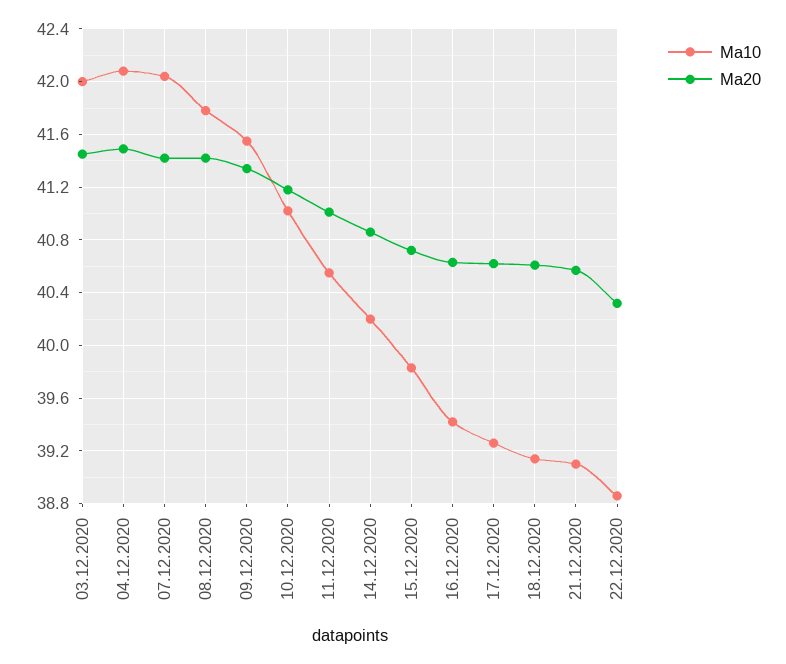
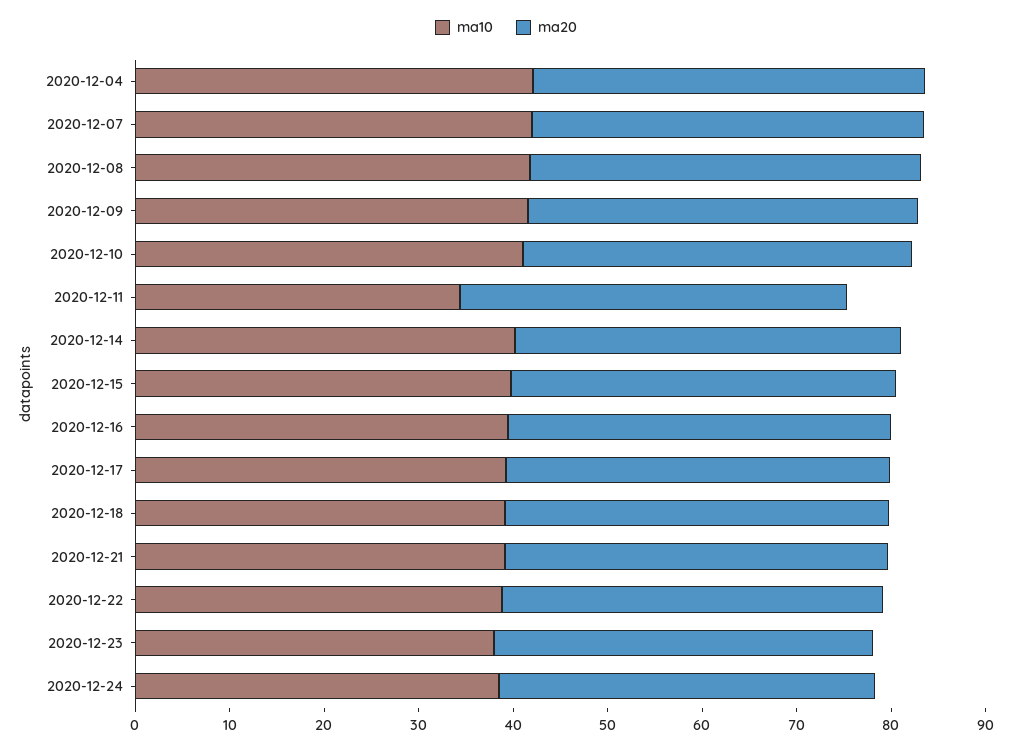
Ma10, 03.12.2020: 42 -> none
Ma20, 03.12.2020: 41.45 -> none
Ma10, 11.12.2020: 40.55 -> 34
Ma10, 2020-12-23: none -> 38
Ma20, 2020-12-23: none -> 40
Ma10, 2020-12-24: none -> 38
Ma20, 2020-12-24: none -> 40

